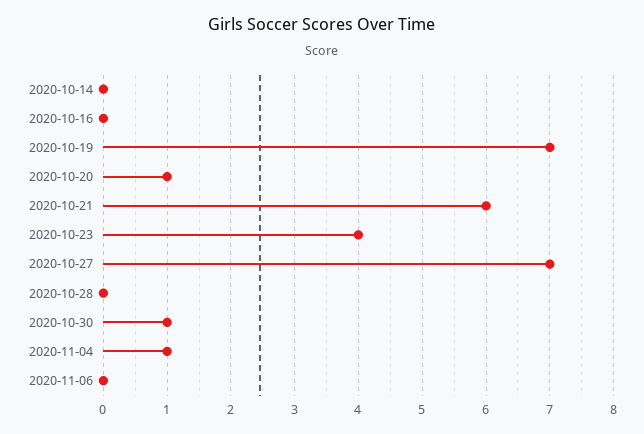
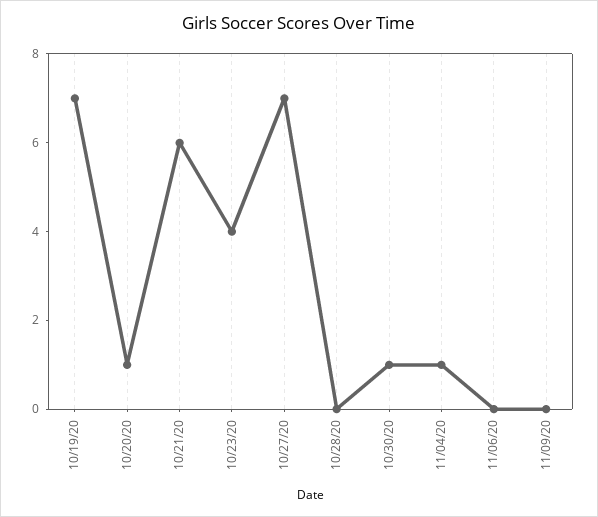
2020-10-14: 0 -> none
2020-10-16: 0 -> none
11/09/20: none -> 0

